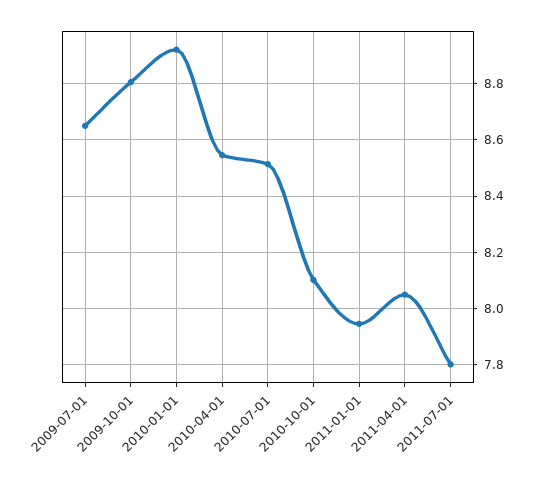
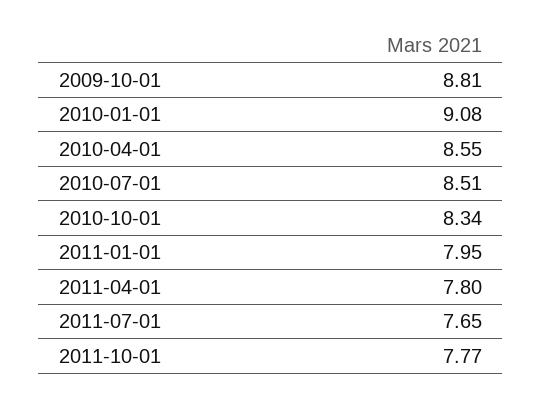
2009-07-01: 8.65 -> none
2010-01-01: 8.925 -> 9.08
2010-10-01: 8.1 -> 8.34
2011-04-01: 8.05 -> 7.8
2011-07-01: 7.8 -> 7.65
2011-10-01: none -> 7.77

